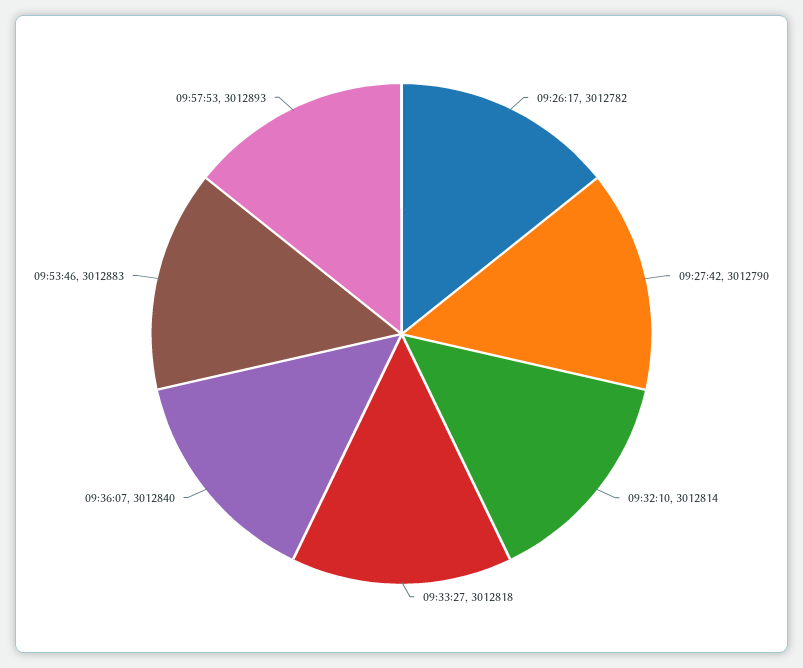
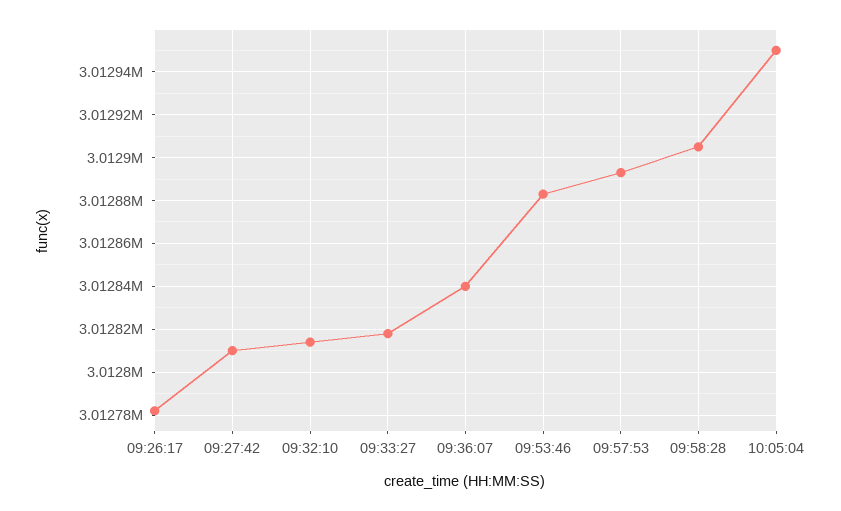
09:27:42: 3012790 -> 3012810
09:58:28: none -> 3012905
10:05:04: none -> 3012950

